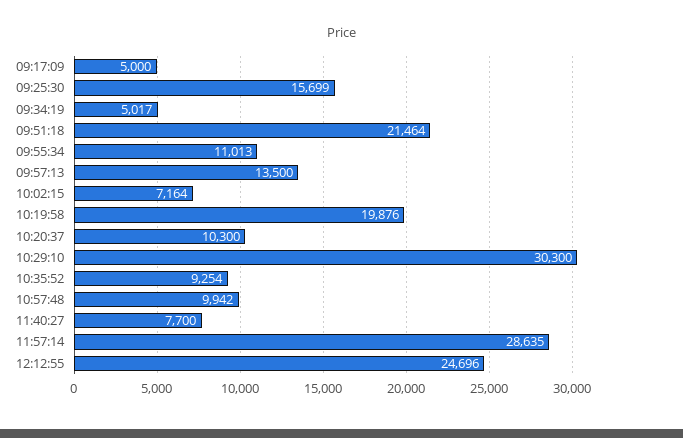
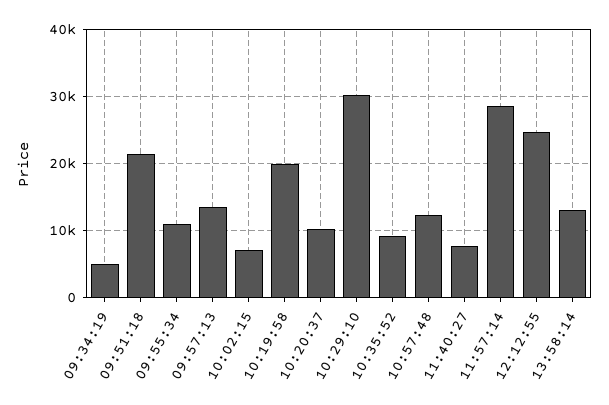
09:17:09: 5000 -> none
09:25:30: 15699 -> none
10:57:48: 9942 -> 12000
13:58:14: none -> 13000

